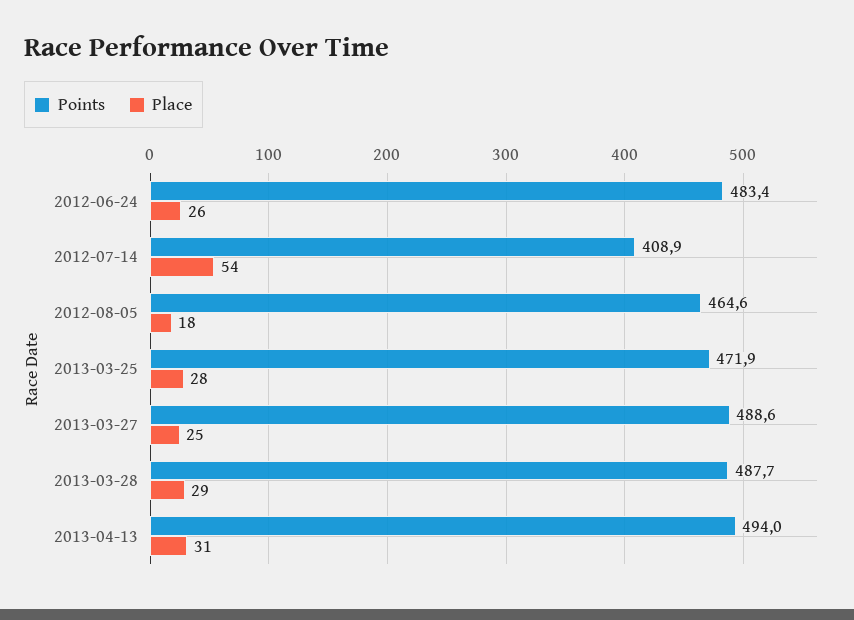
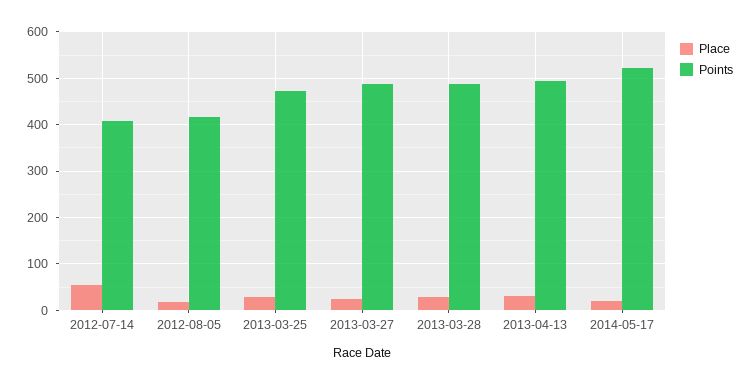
Points, 2012-06-24: 483.4 -> none
Place, 2012-06-24: 26 -> none
Points, 2012-08-05: 464.6 -> 420
Place, 2014-05-17: none -> 20
Points, 2014-05-17: none -> 520

